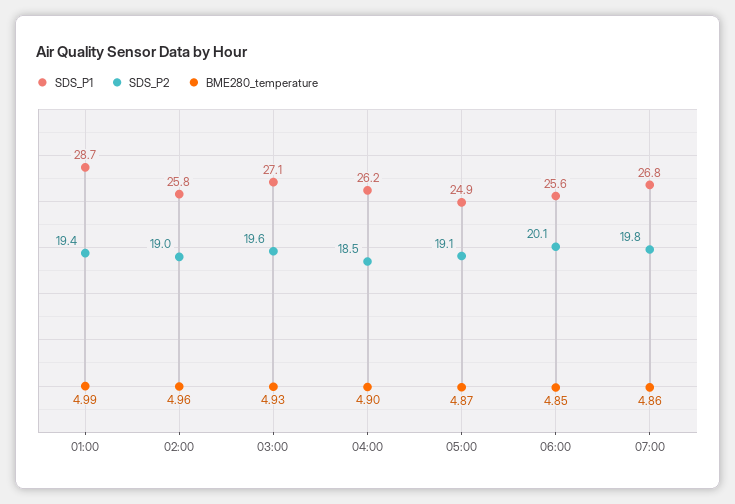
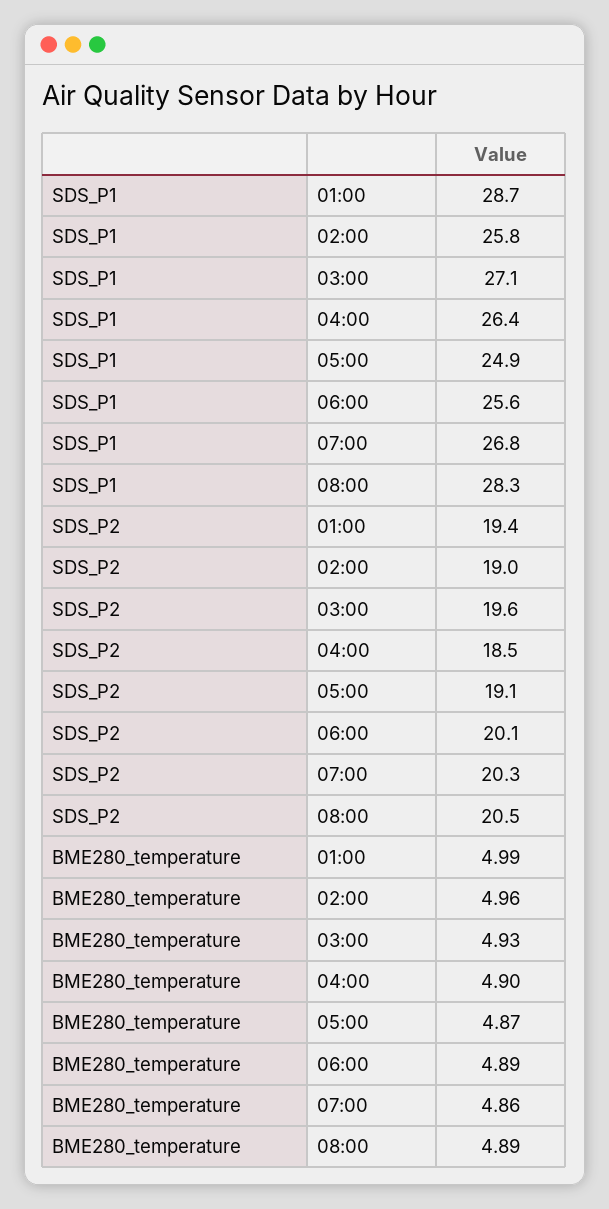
SDS_P1, 04:00: 26.2 -> 26.4
BME280_temperature, 06:00: 4.85 -> 4.89
SDS_P2, 07:00: 19.8 -> 20.3
SDS_P1, 08:00: none -> 28.3
SDS_P2, 08:00: none -> 20.5
BME280_temperature, 08:00: none -> 4.89

